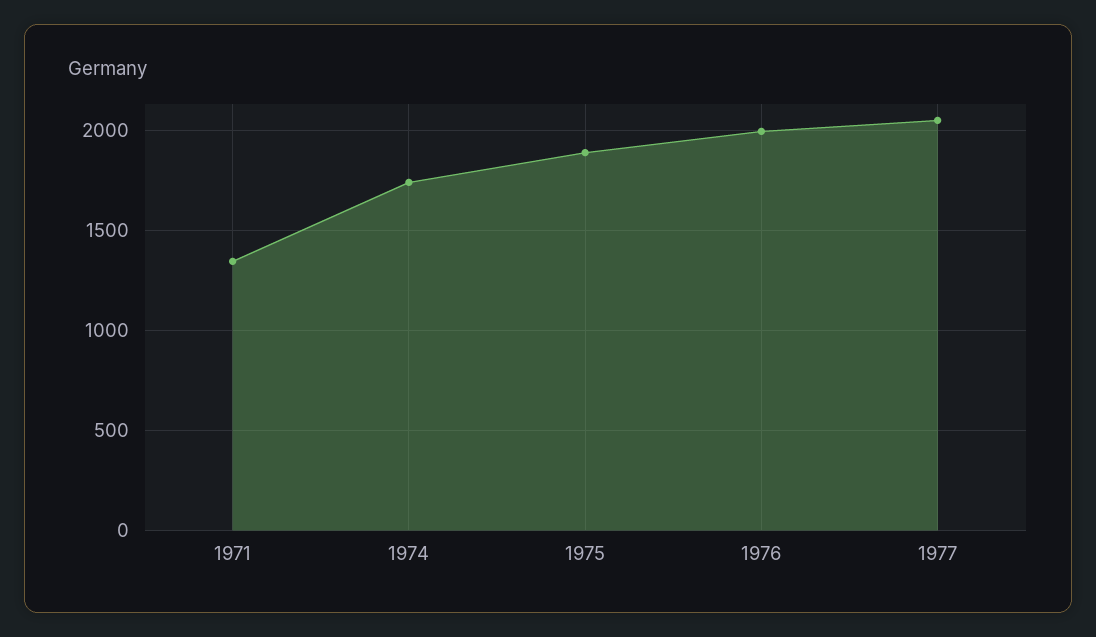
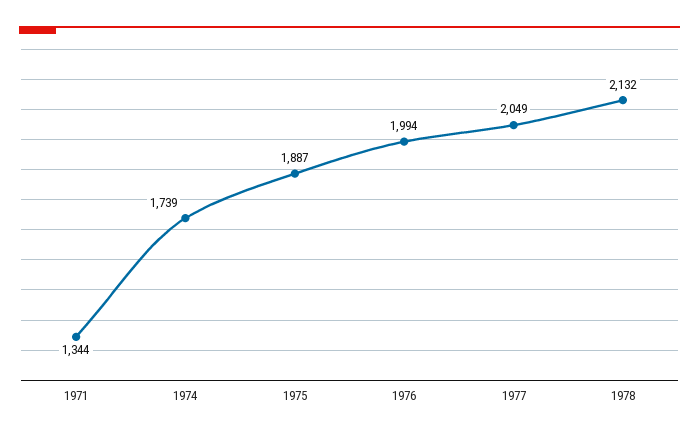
1978: none -> 2132

